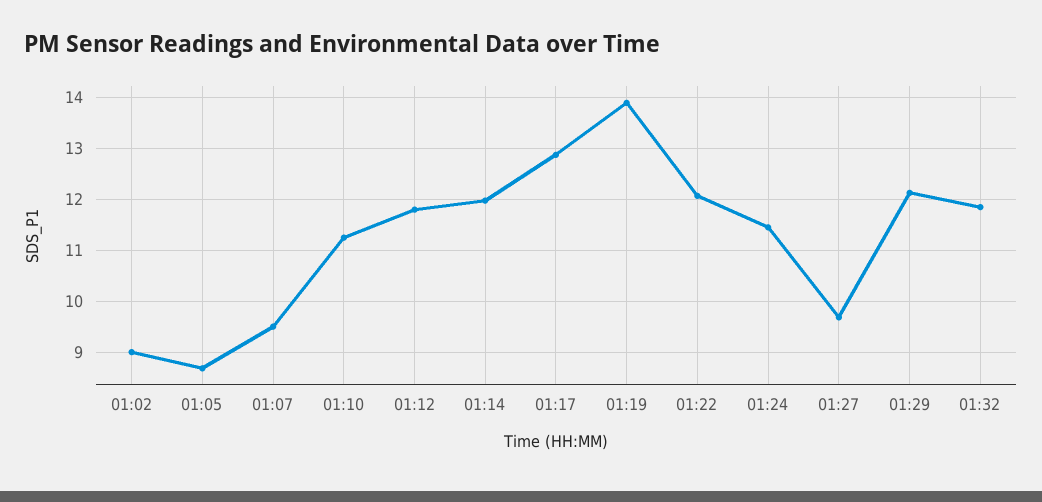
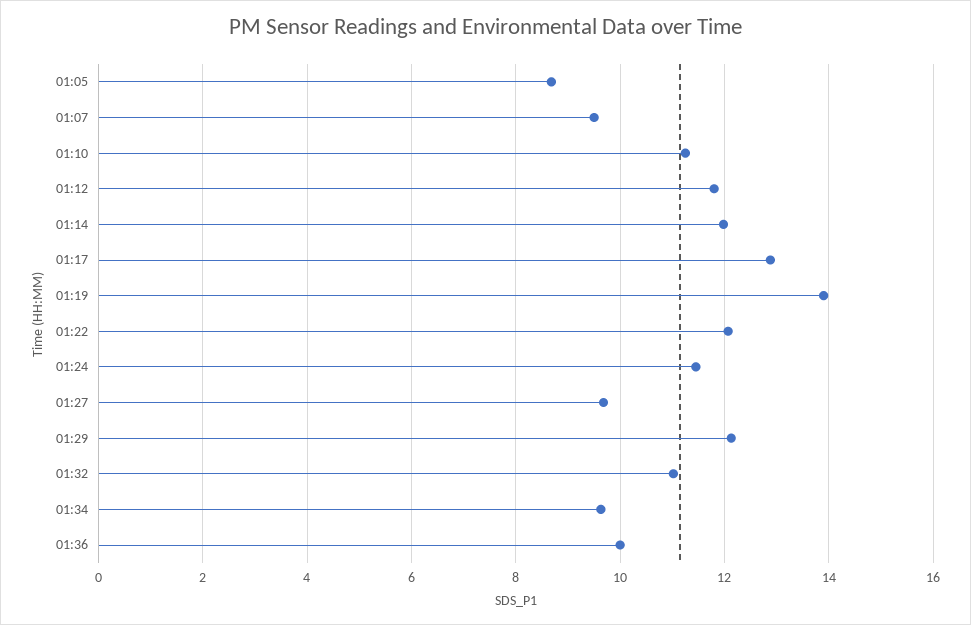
01:02: 9 -> none
01:32: 11.8 -> 11
01:34: none -> 9.6
01:36: none -> 10

